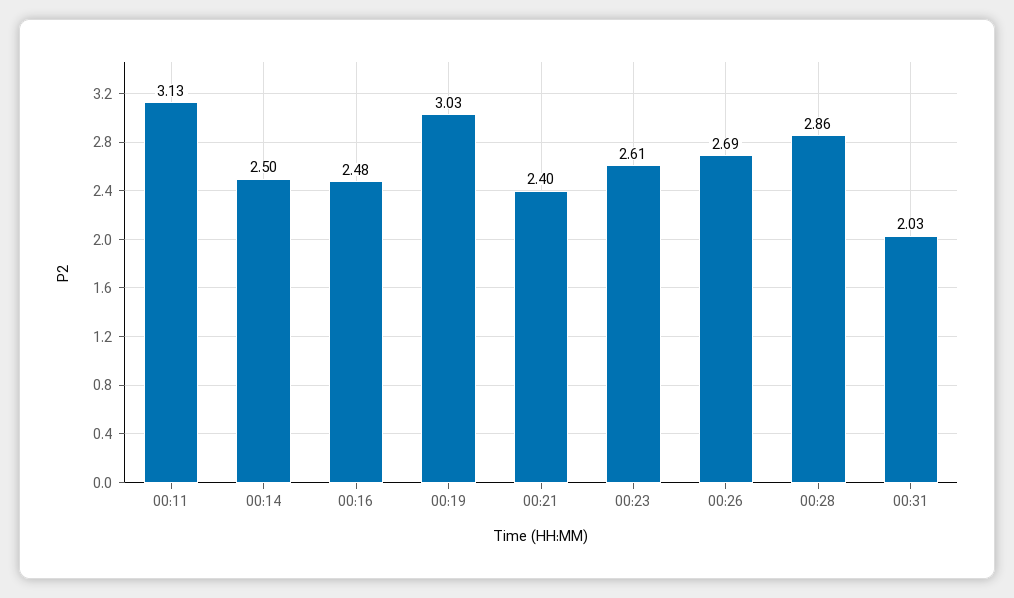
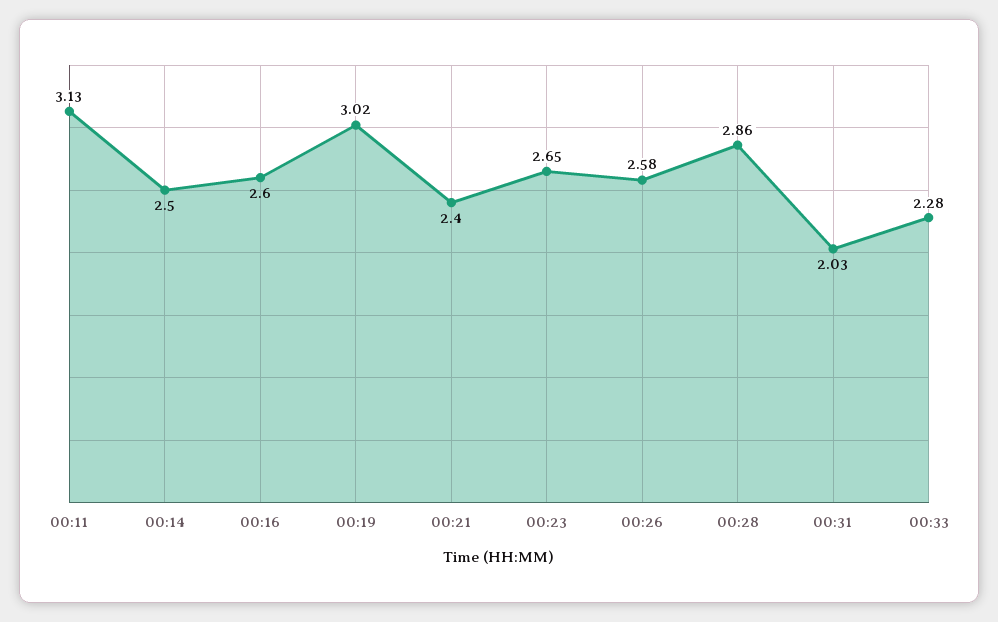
00:16: 2.48 -> 2.6
00:19: 3.03 -> 3.02
00:23: 2.61 -> 2.65
00:26: 2.69 -> 2.58
00:33: none -> 2.28

